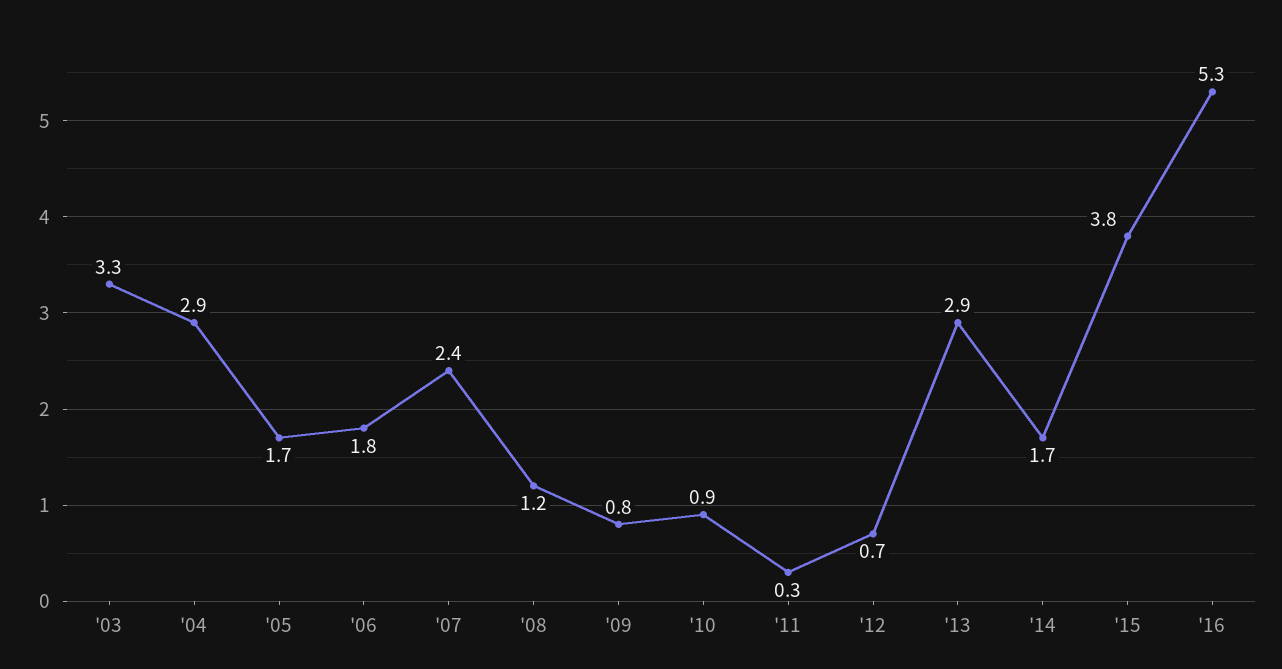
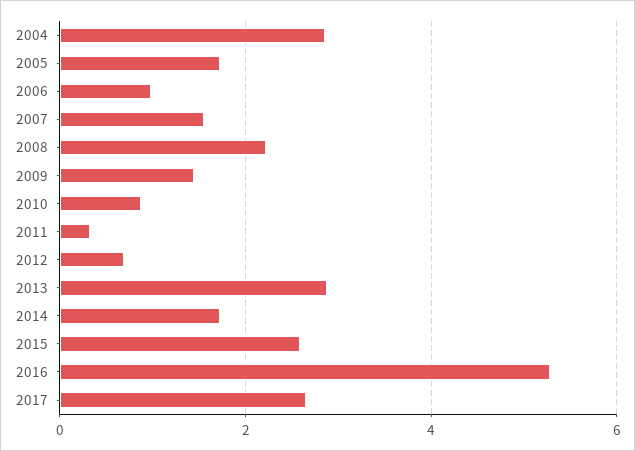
'03: 3.3 -> none
'06: 1.8 -> 1
'07: 2.4 -> 1.6
'08: 1.2 -> 2.2
'09: 0.8 -> 1.4
'15: 3.8 -> 2.6
2017: none -> 2.6

